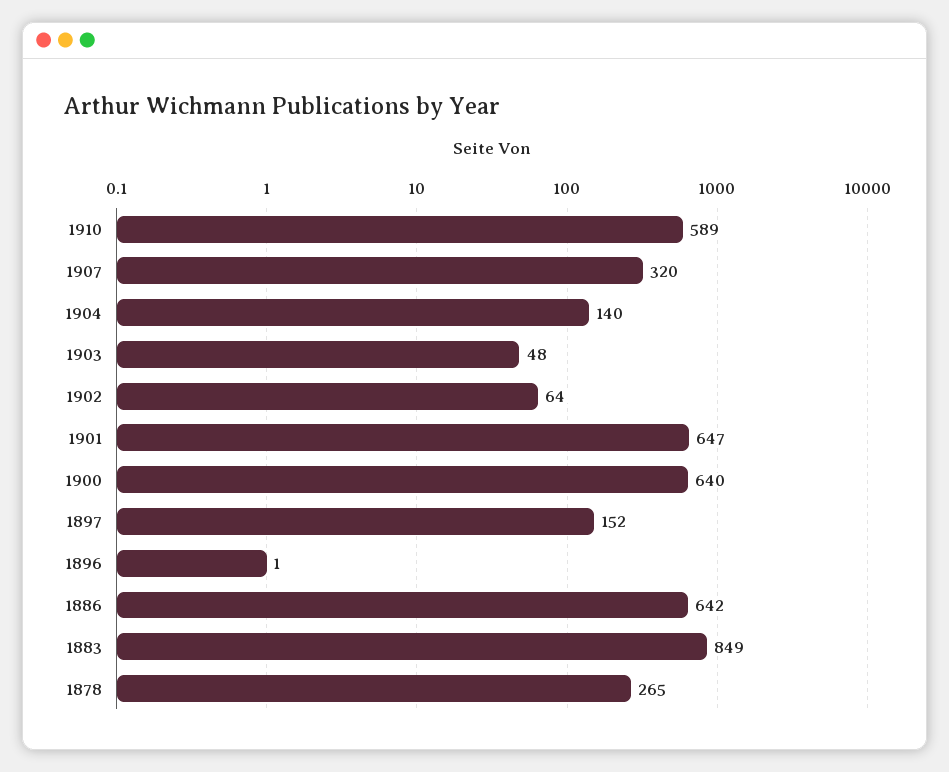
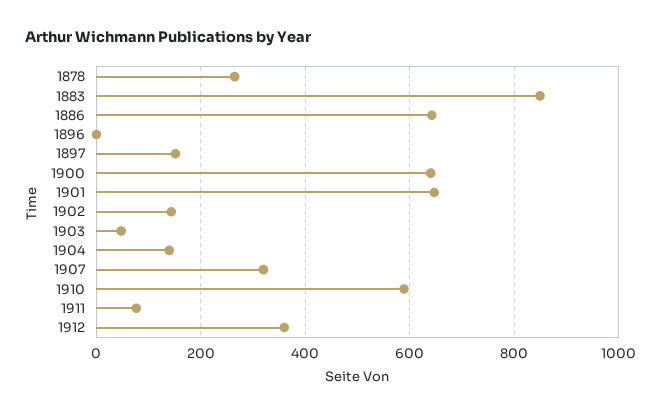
1902: 64 -> 140
1911: none -> 80
1912: none -> 360

